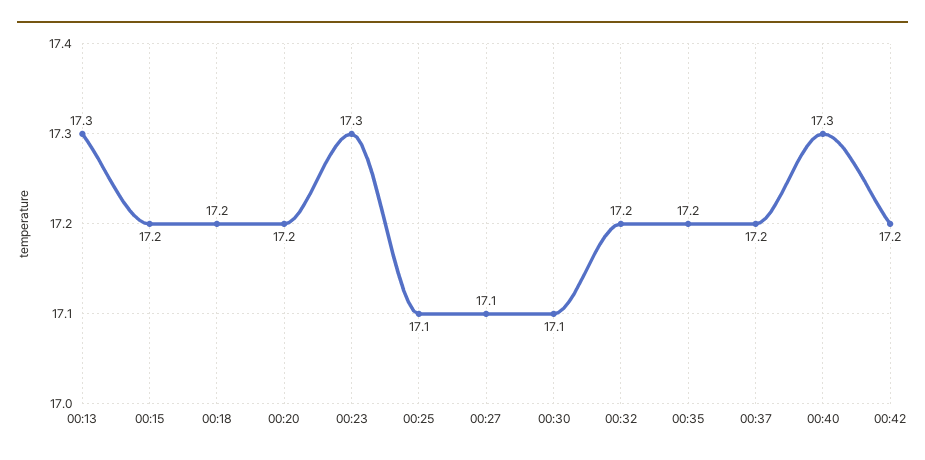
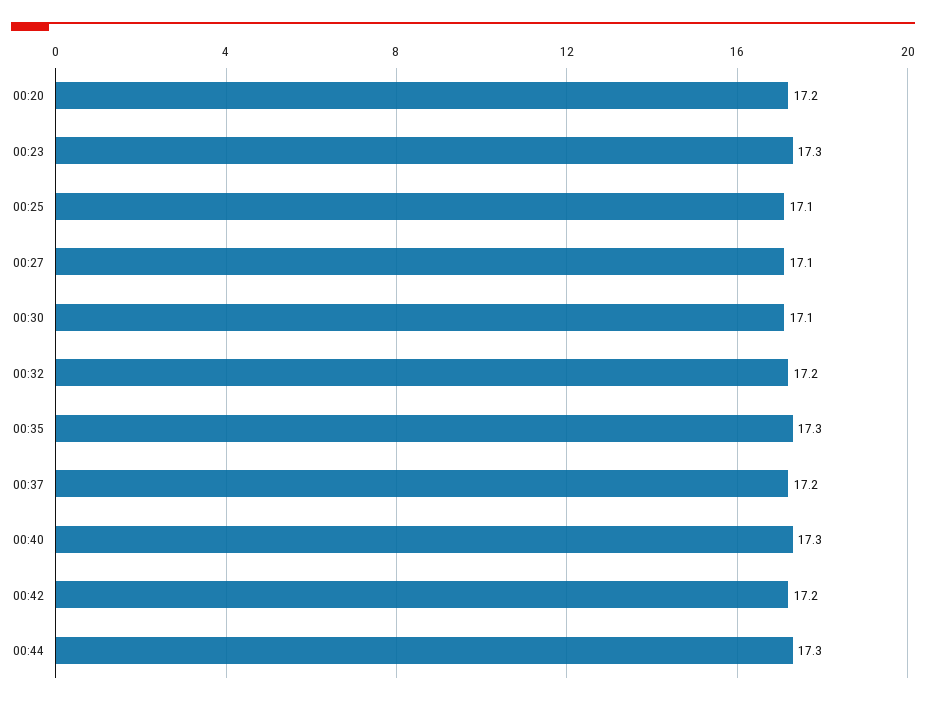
00:13: 17.3 -> none
00:15: 17.2 -> none
00:18: 17.2 -> none
00:35: 17.2 -> 17.3
00:44: none -> 17.3

